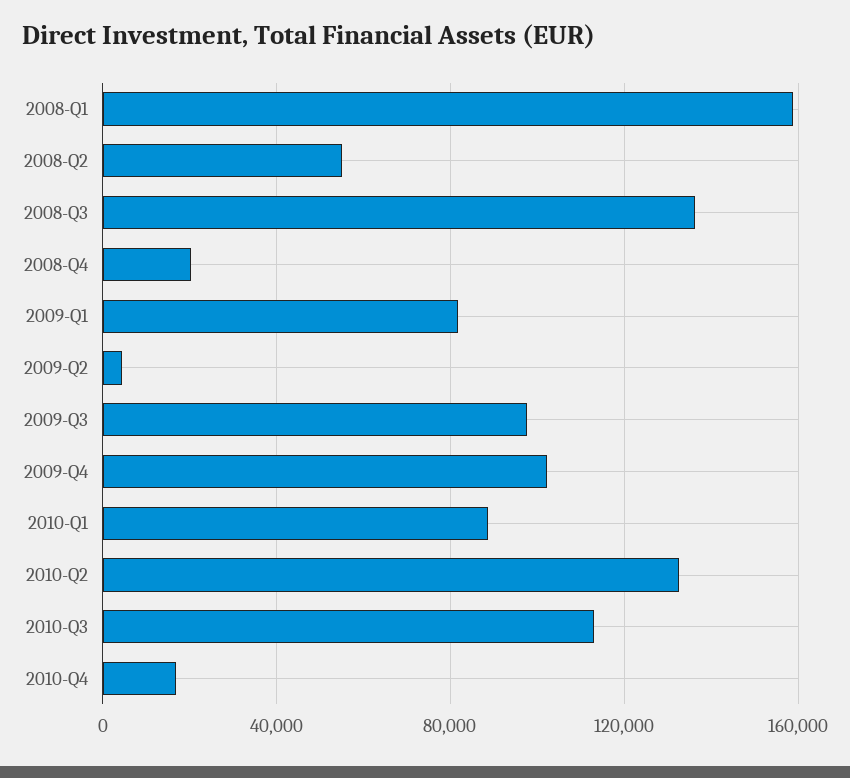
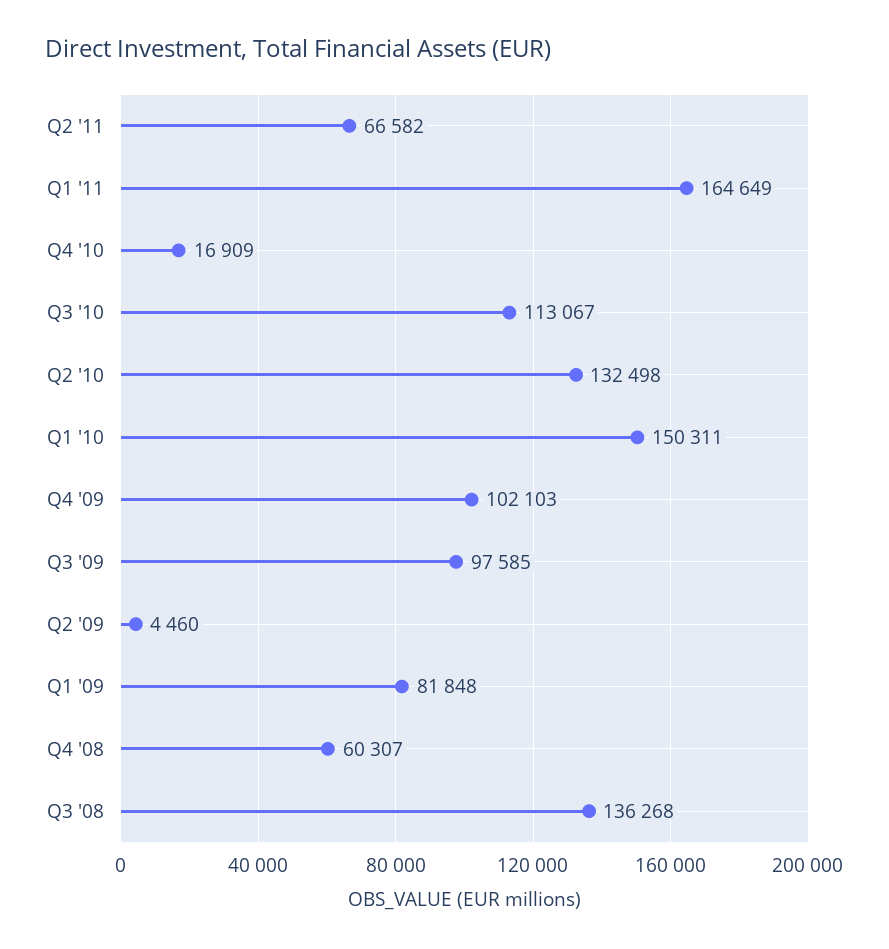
2008-Q1: 160000 -> none
2008-Q2: 55000 -> none
2008-Q4: 20000 -> 60307
2010-Q1: 90000 -> 150311
Q2 '11: none -> 66582
Q1 '11: none -> 164649

